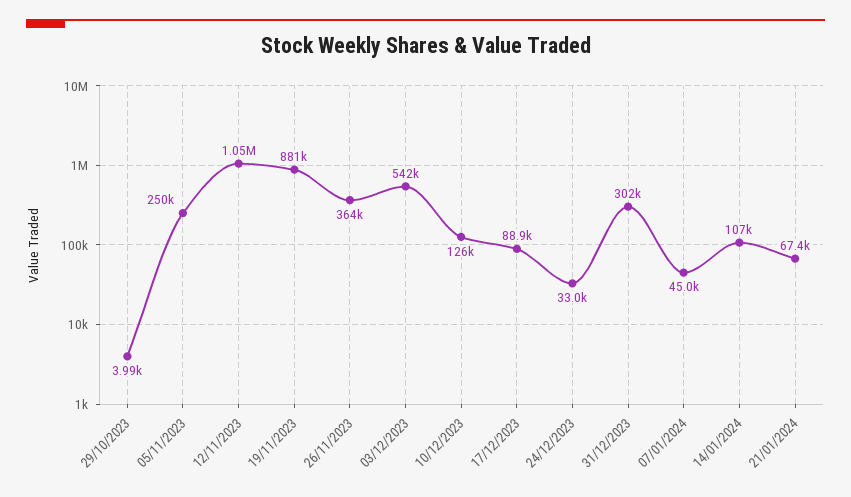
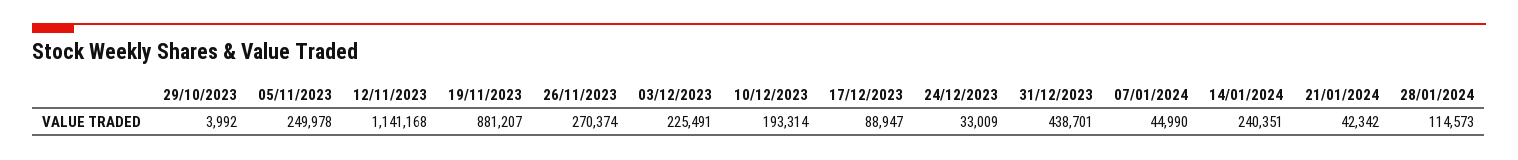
12/11/2023: 1050000 -> 1141168
26/11/2023: 364000 -> 270374
03/12/2023: 542000 -> 225491
10/12/2023: 126000 -> 193314
31/12/2023: 302000 -> 438701
14/01/2024: 107000 -> 240351
21/01/2024: 67400 -> 42342
28/01/2024: none -> 114573

